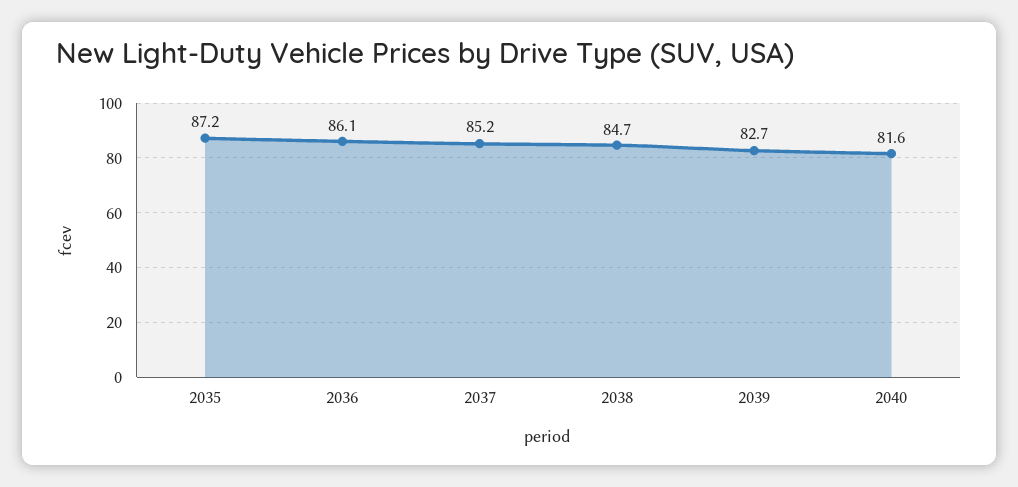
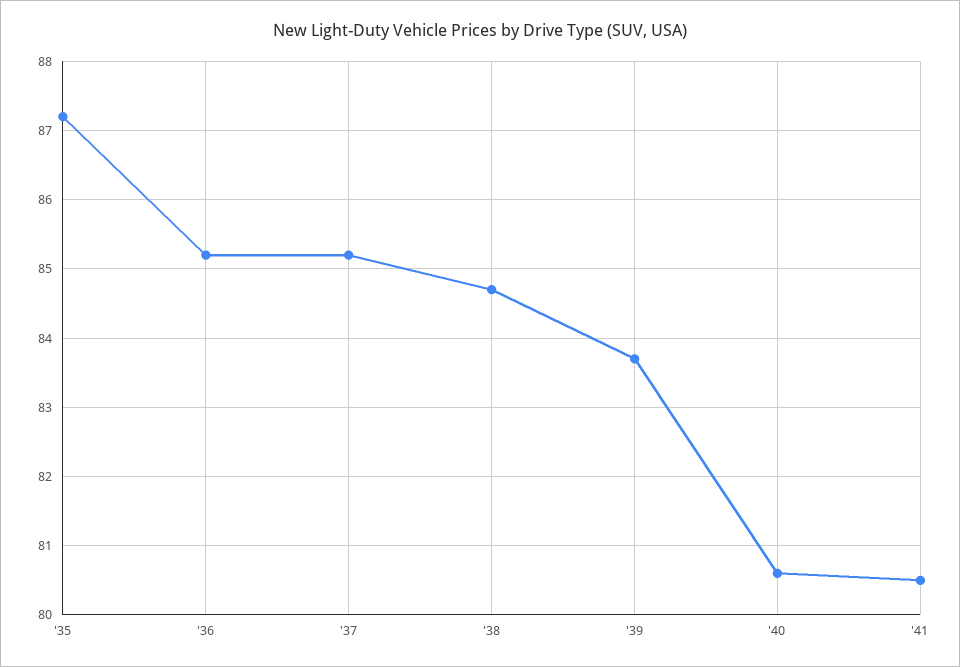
2036: 86.1 -> 85.2
2039: 82.7 -> 83.7
2040: 81.6 -> 80.6
'41: none -> 80.5

